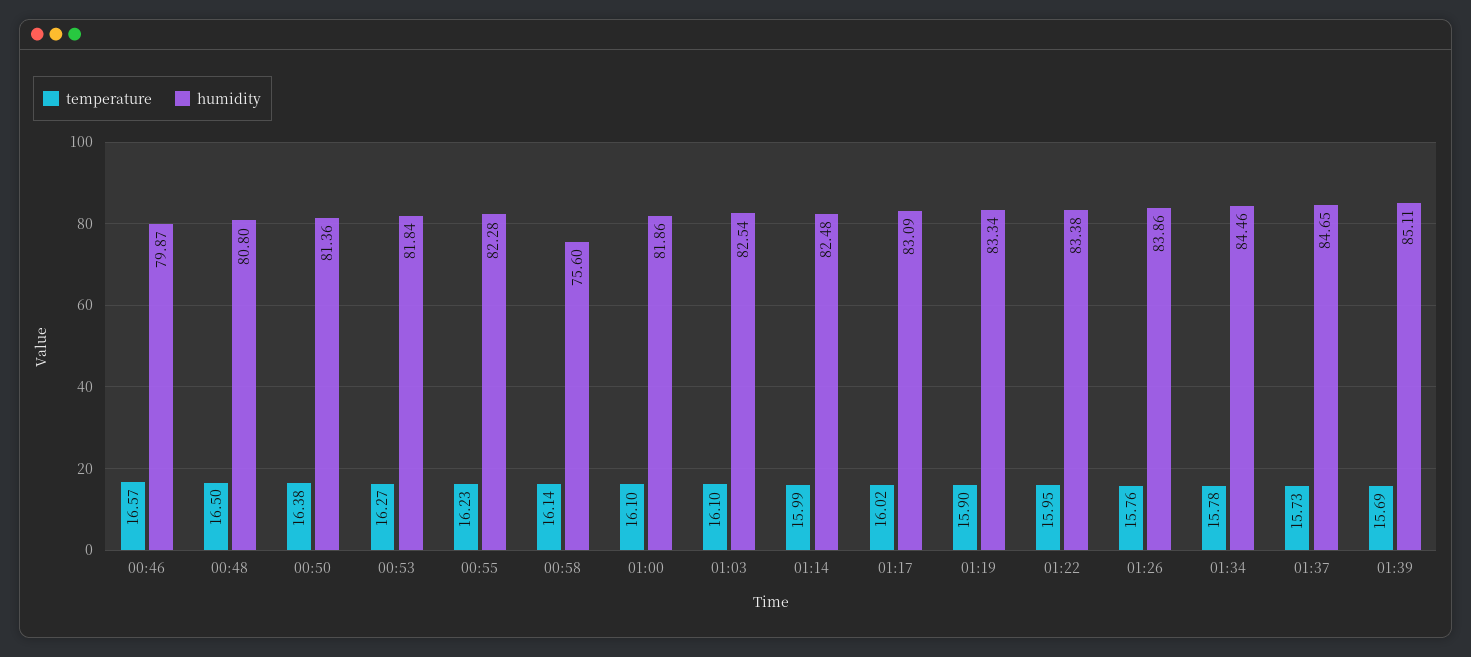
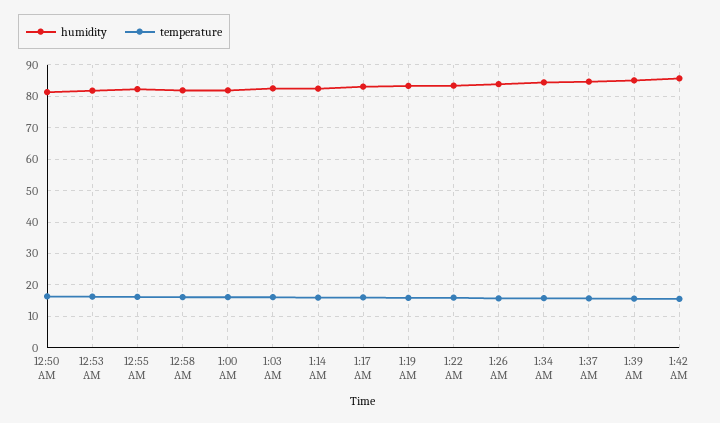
temperature, 00:46: 16.57 -> none
humidity, 00:46: 79.87 -> none
temperature, 00:48: 16.5 -> none
humidity, 00:48: 80.8 -> none
humidity, 00:58: 75.6 -> 82
humidity, 1:42 AM: none -> 86
temperature, 1:42 AM: none -> 16

